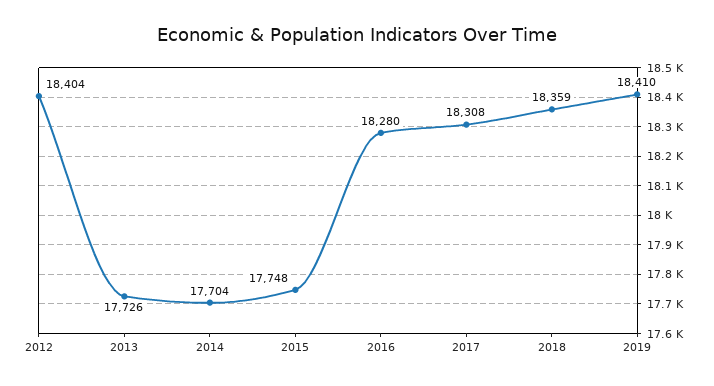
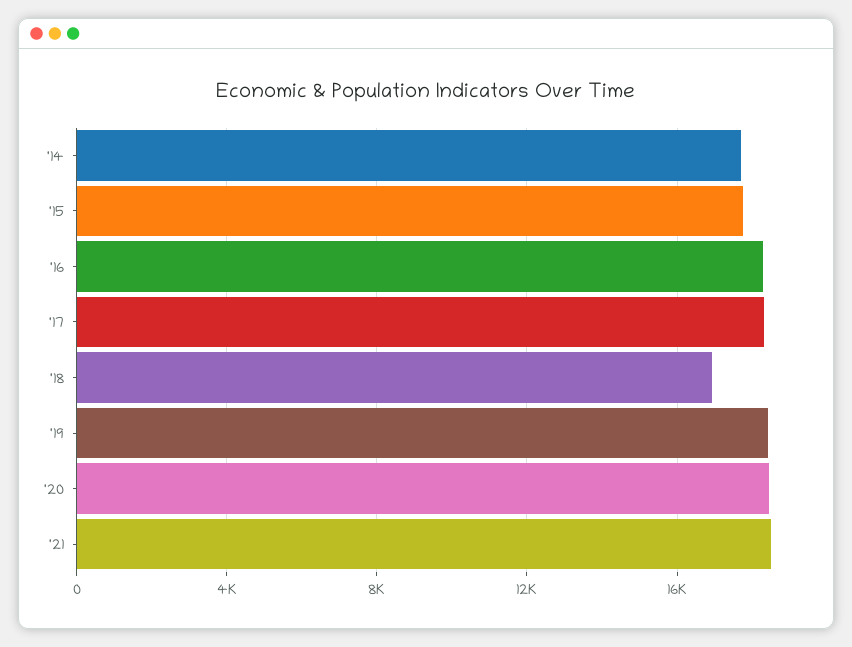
2012: 18404 -> none
2013: 17726 -> none
2018: 18359 -> 17000
'20: none -> 18500
'21: none -> 18500

